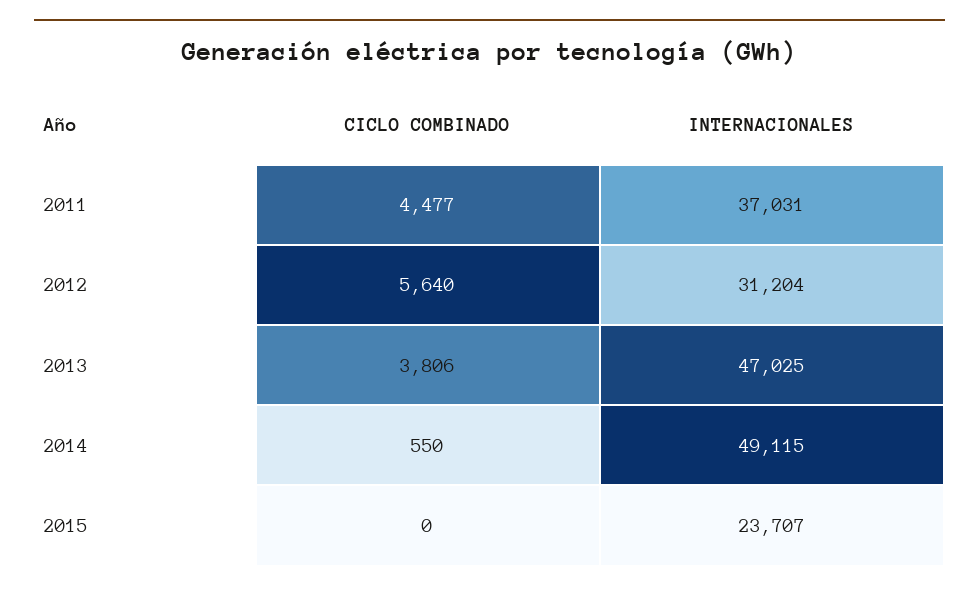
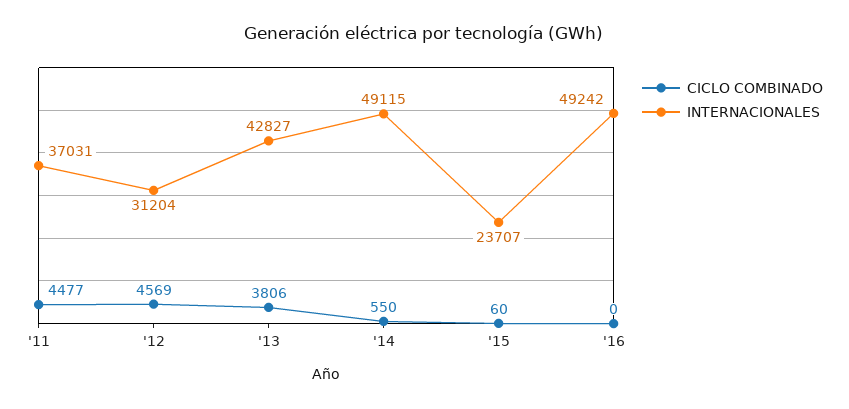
CICLO COMBINADO, 2012: 5640 -> 4569
INTERNACIONALES, 2013: 47025 -> 42827
CICLO COMBINADO, 2015: 0 -> 60
CICLO COMBINADO, '16: none -> 0
INTERNACIONALES, '16: none -> 49242

